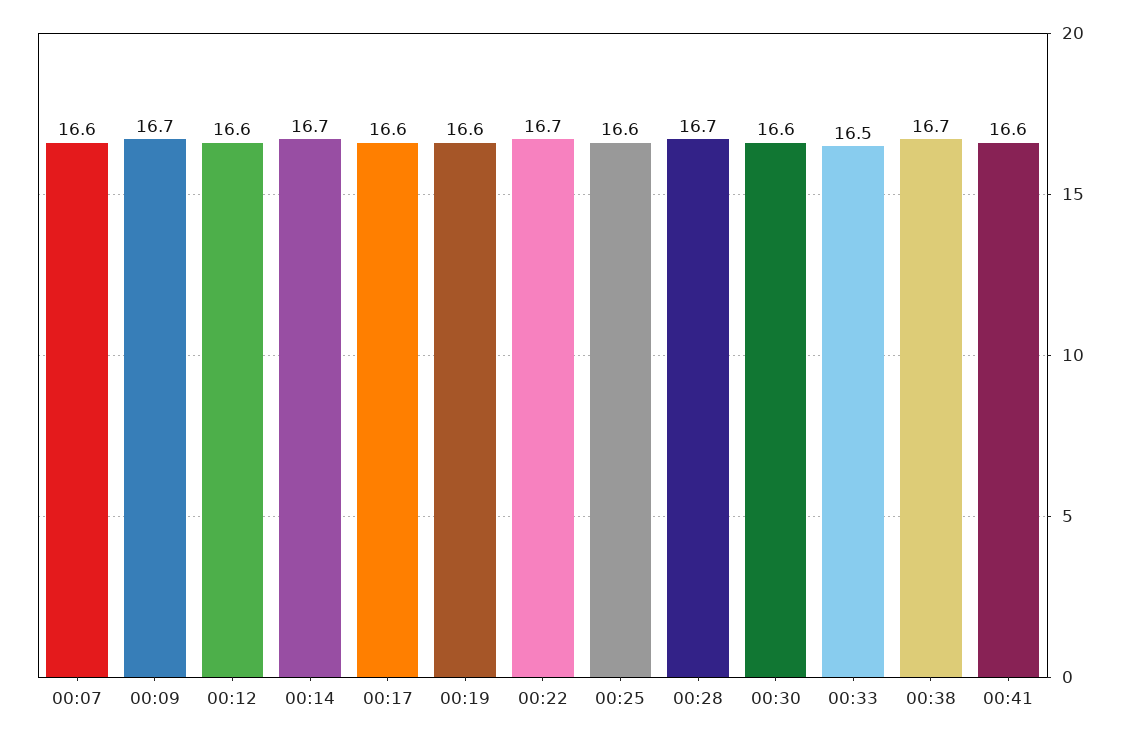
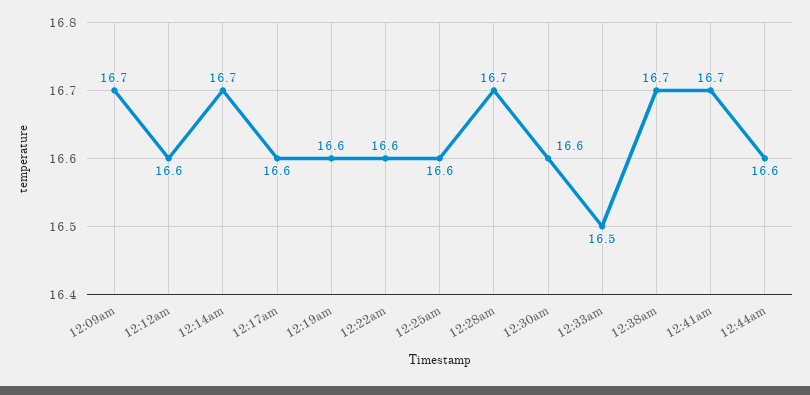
00:07: 16.6 -> none
00:22: 16.7 -> 16.6
00:41: 16.6 -> 16.7
12:44am: none -> 16.6

